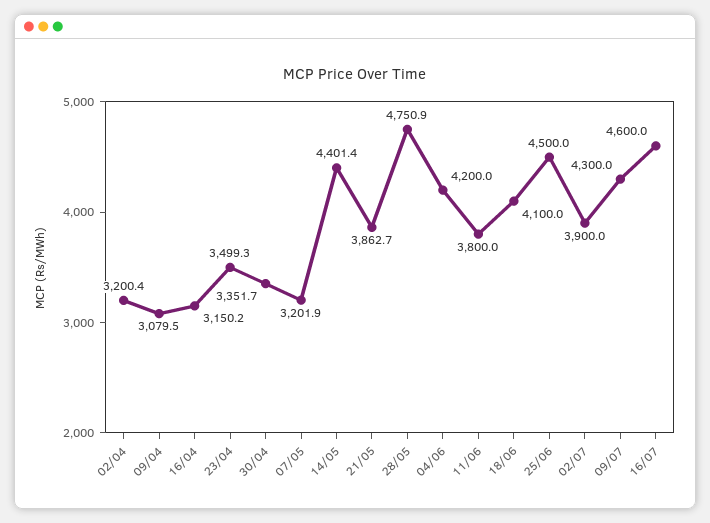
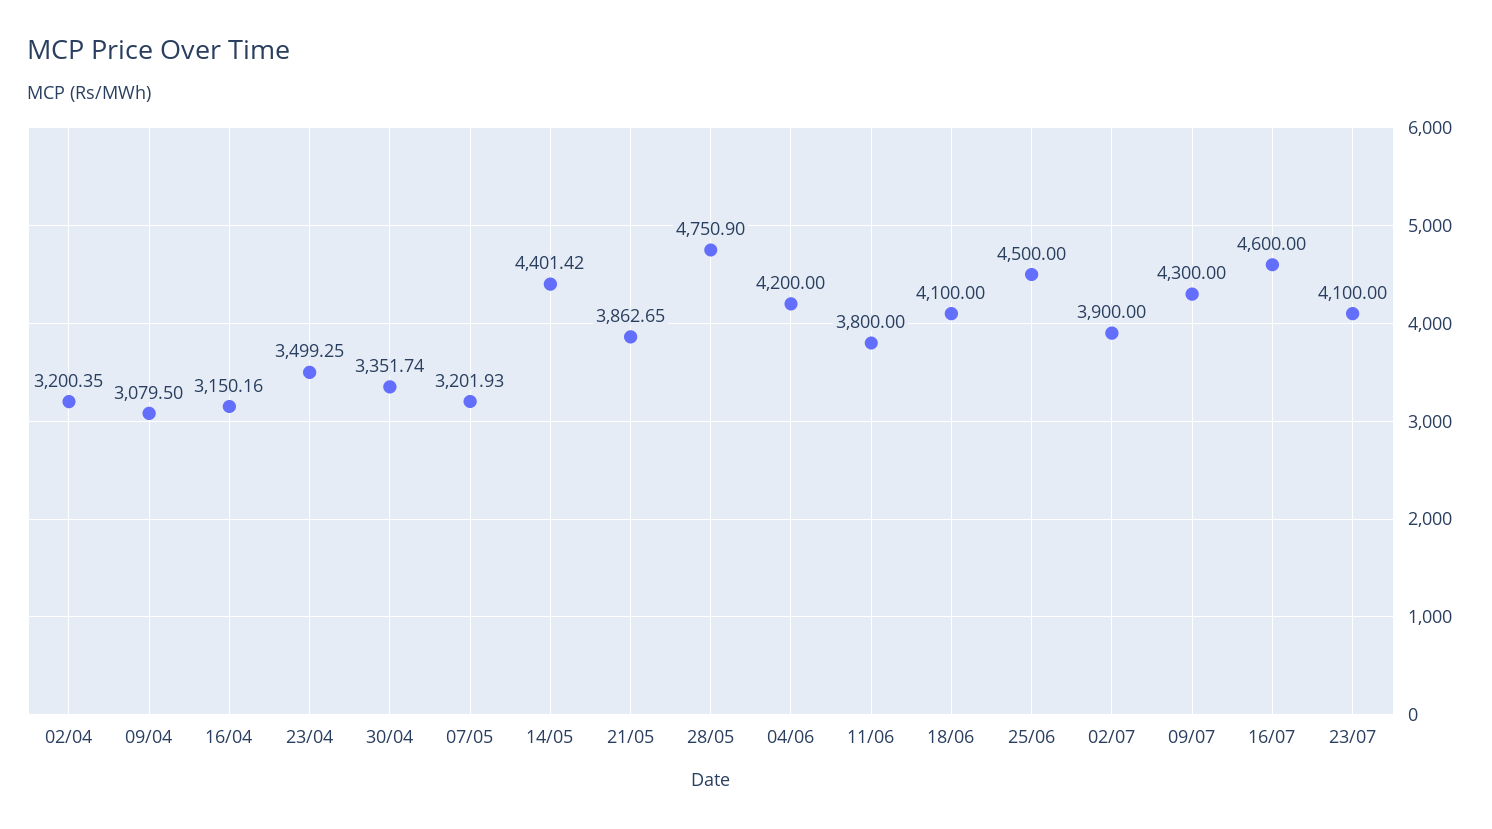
23/07: none -> 4100

